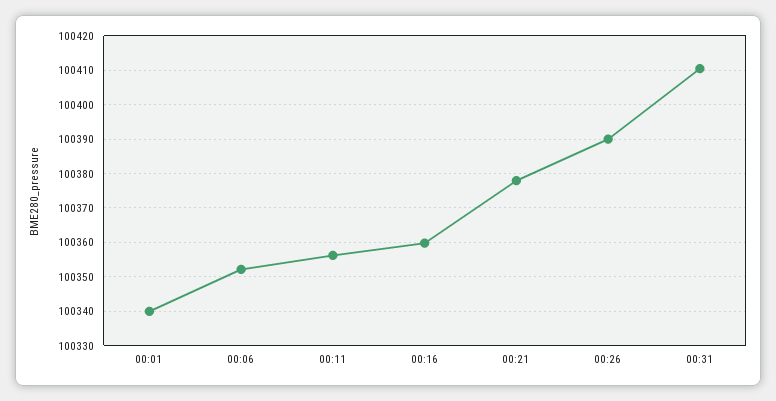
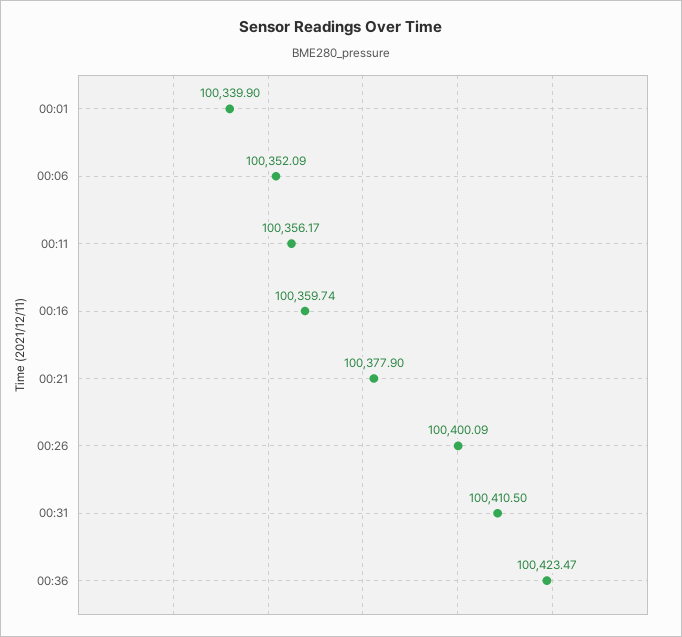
00:26: 100390 -> 100400.09
00:36: none -> 100423.47

